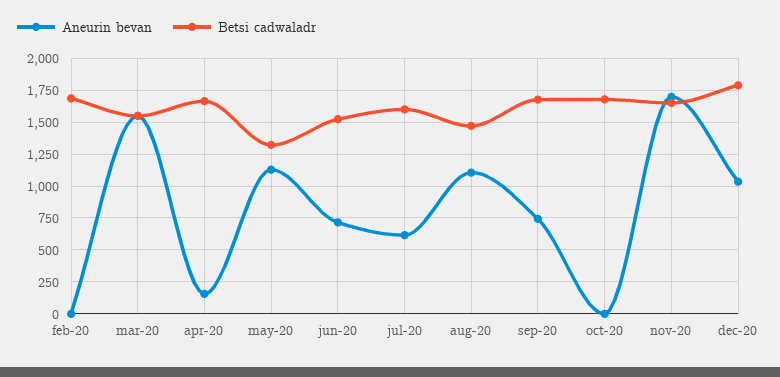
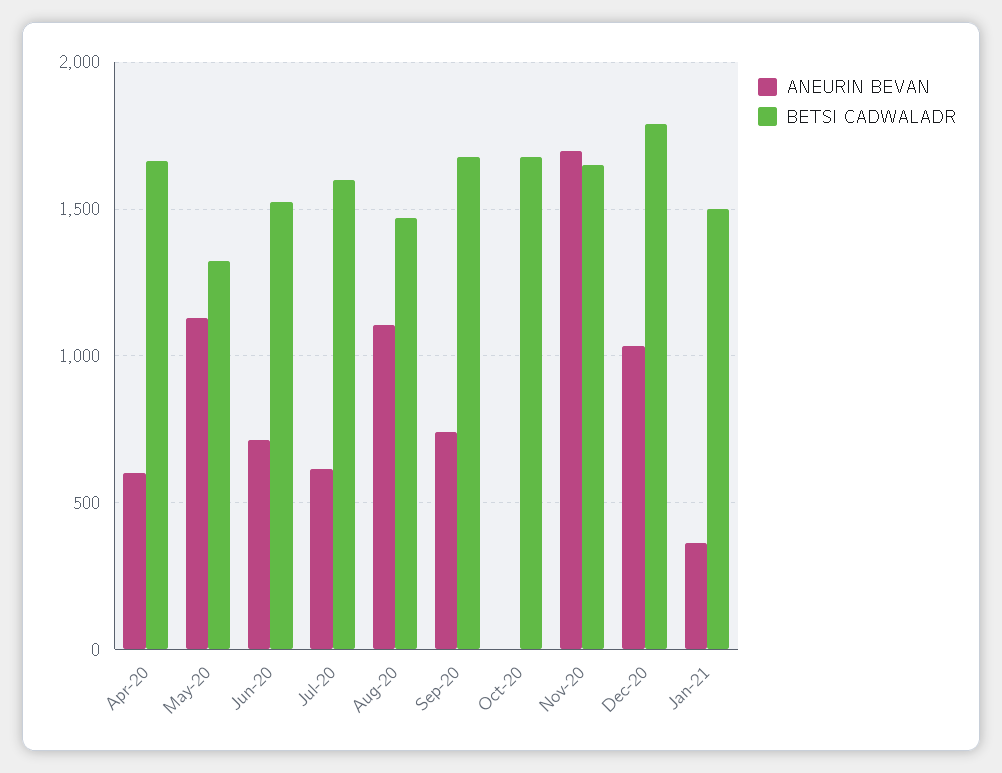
Aneurin bevan, feb-20: 0 -> none
Betsi cadwaladr, feb-20: 1700 -> none
Aneurin bevan, mar-20: 1550 -> none
Betsi cadwaladr, mar-20: 1550 -> none
Aneurin bevan, apr-20: 150 -> 600
Aneurin bevan, Jan-21: none -> 350
Betsi cadwaladr, Jan-21: none -> 1500

